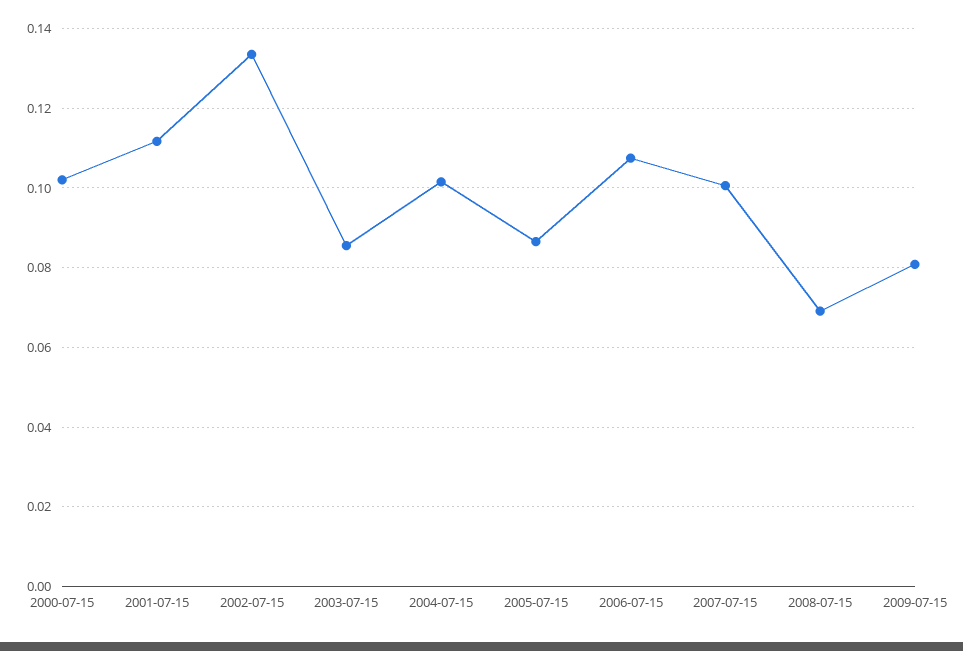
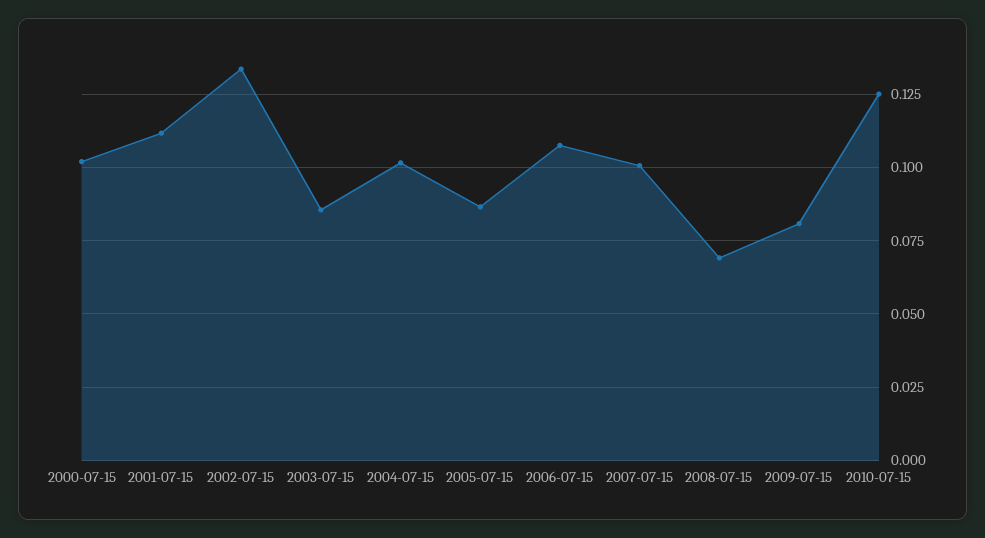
2010-07-15: none -> 0.125

